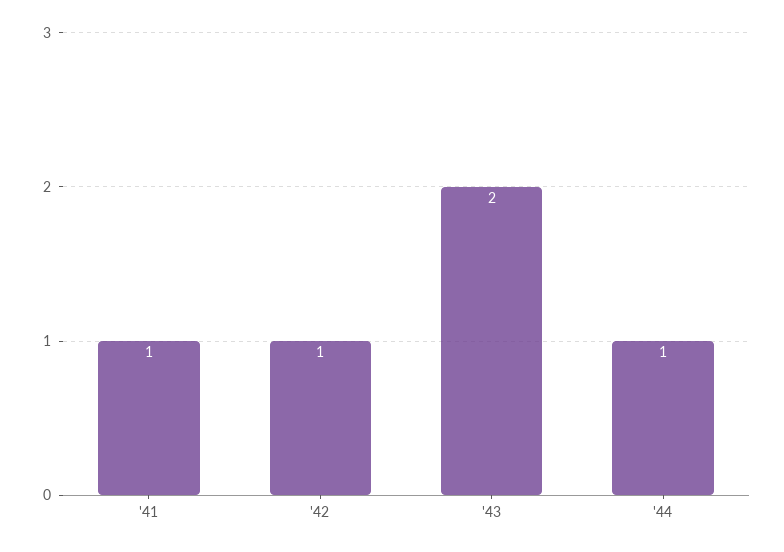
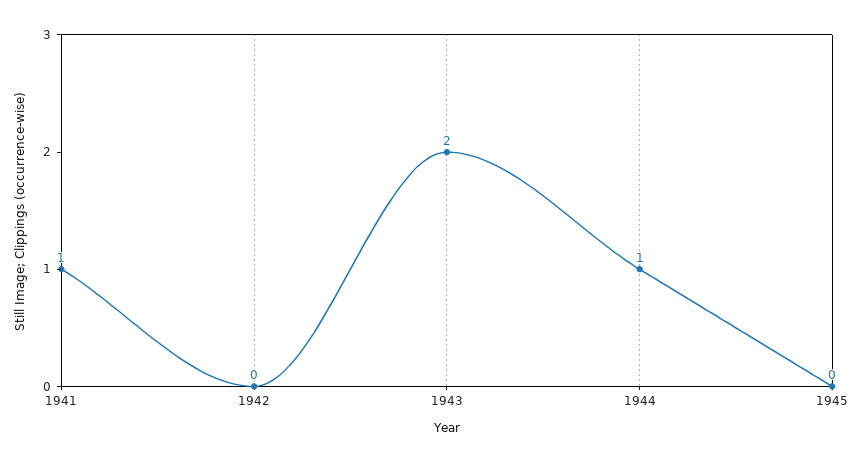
'42: 1 -> 0
1945: none -> 0

